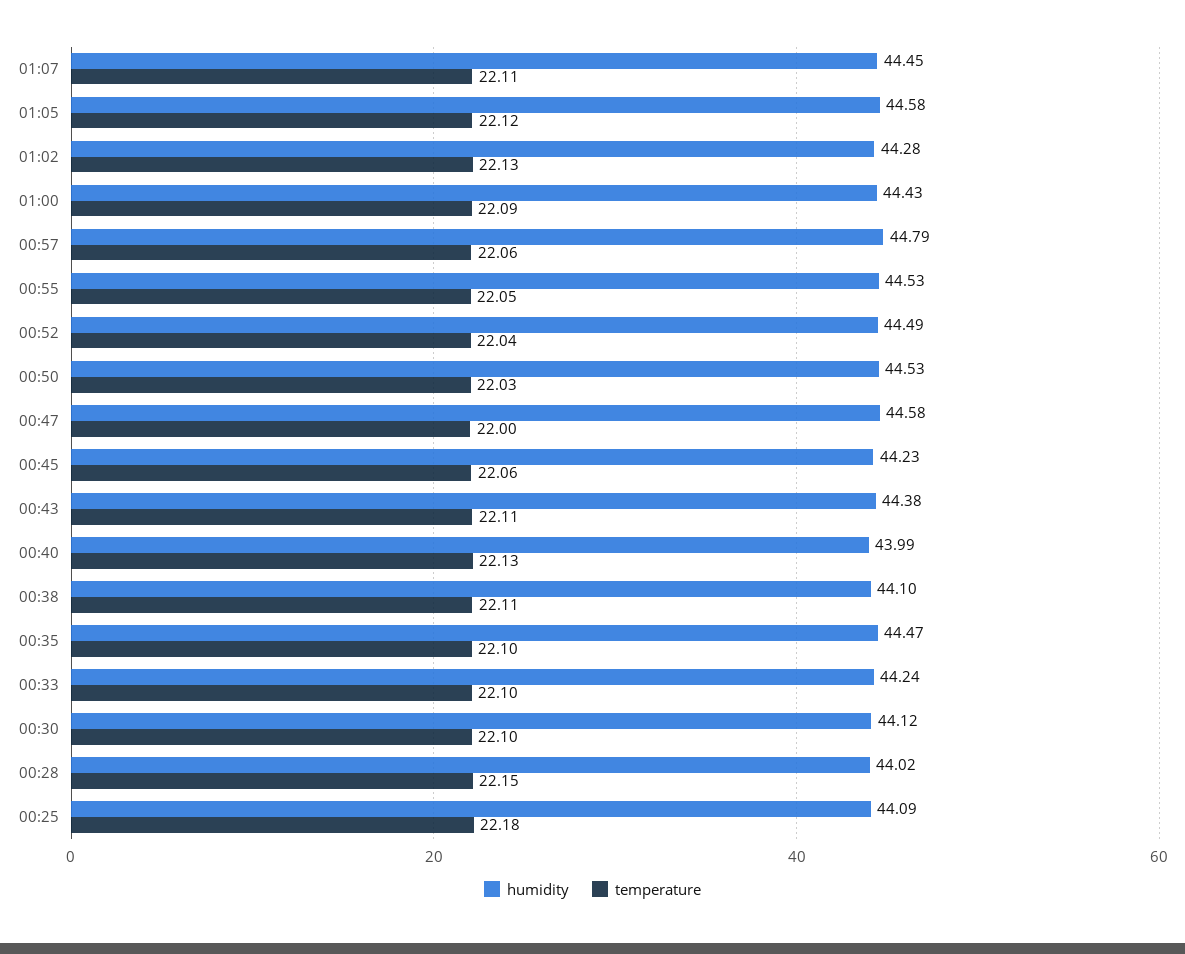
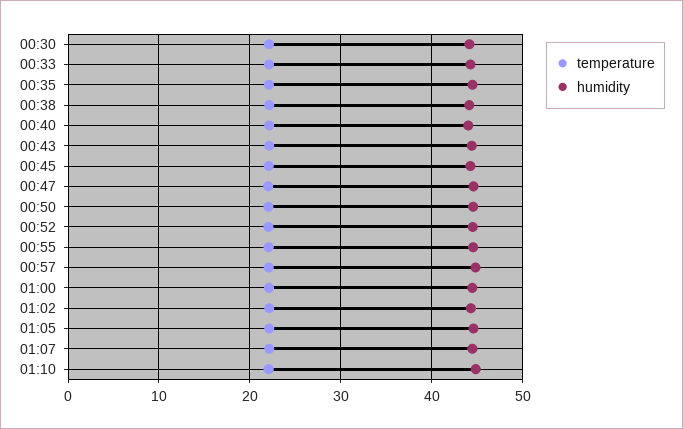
humidity, 00:28: 44.02 -> none
temperature, 00:28: 22.15 -> none
humidity, 00:25: 44.09 -> none
temperature, 00:25: 22.18 -> none
temperature, 01:10: none -> 22
humidity, 01:10: none -> 45

